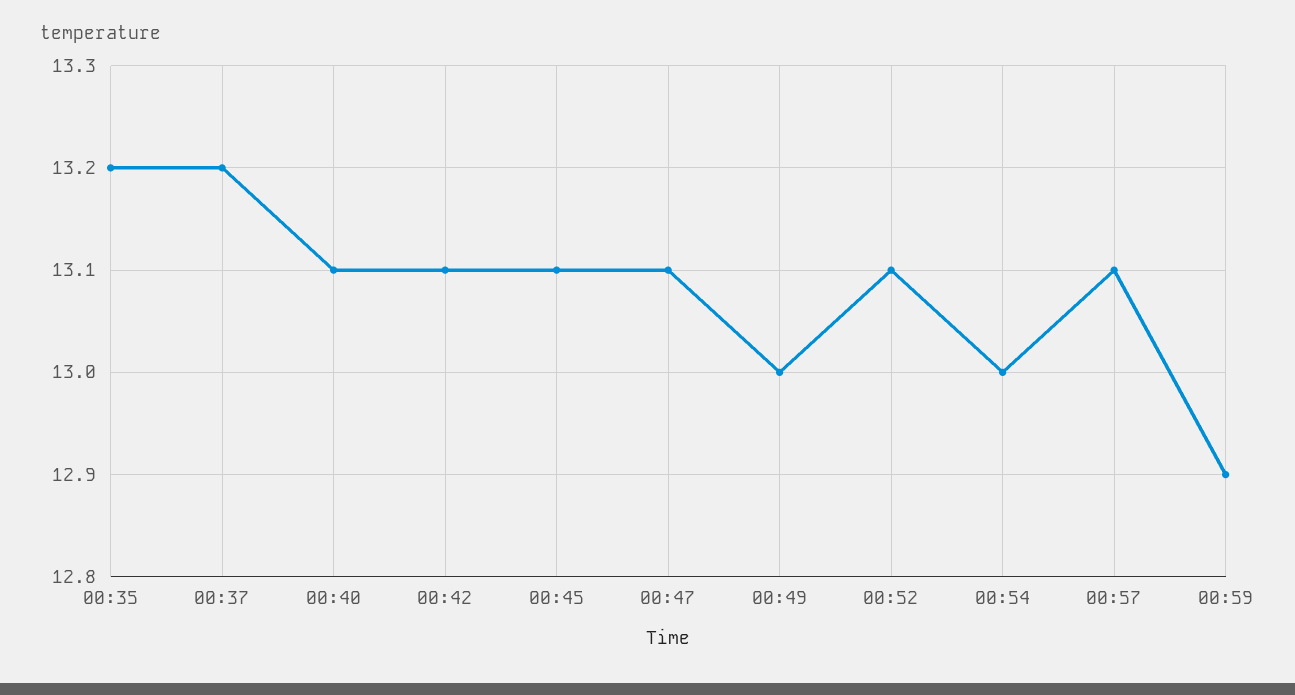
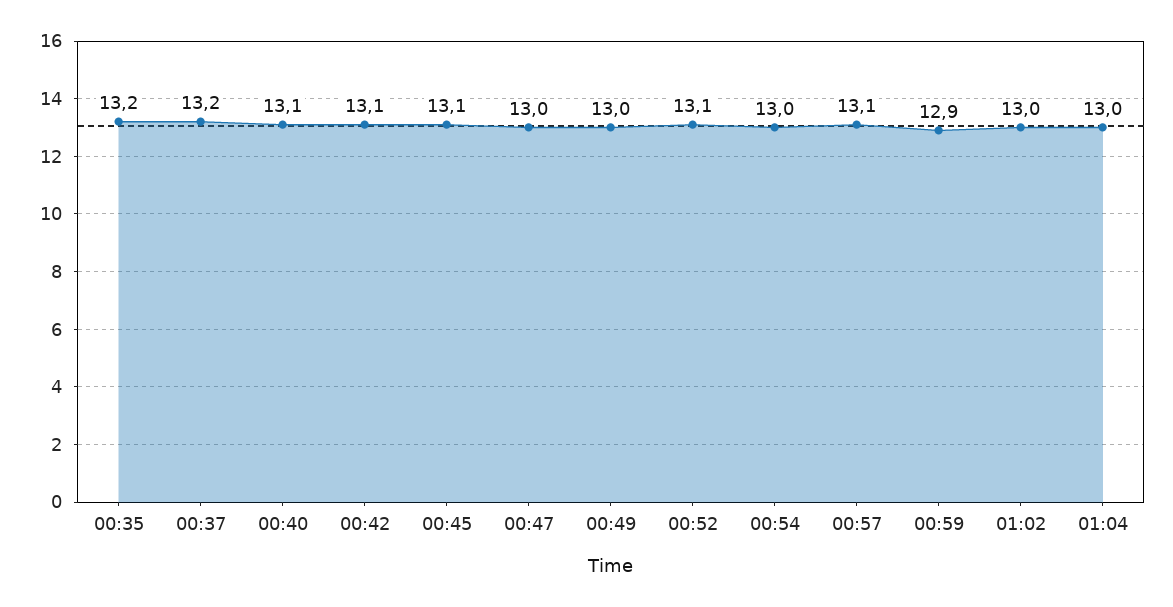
00:47: 13.1 -> 13
01:02: none -> 13
01:04: none -> 13

